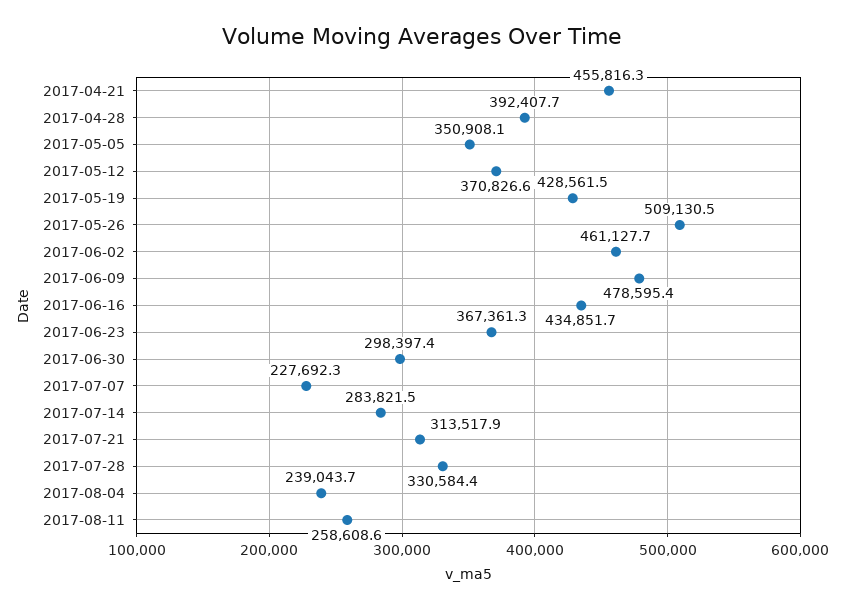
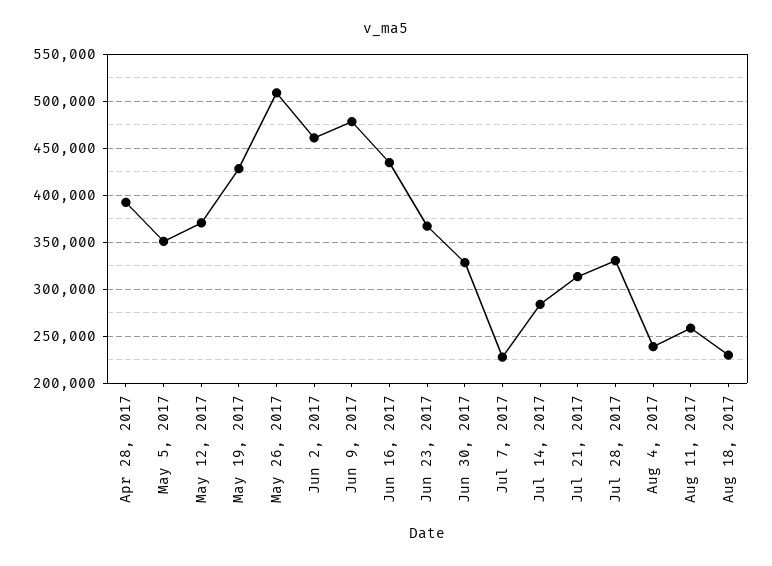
2017-04-21: 455816.3 -> none
2017-06-30: 298397.4 -> 330000
Aug 18, 2017: none -> 230000

